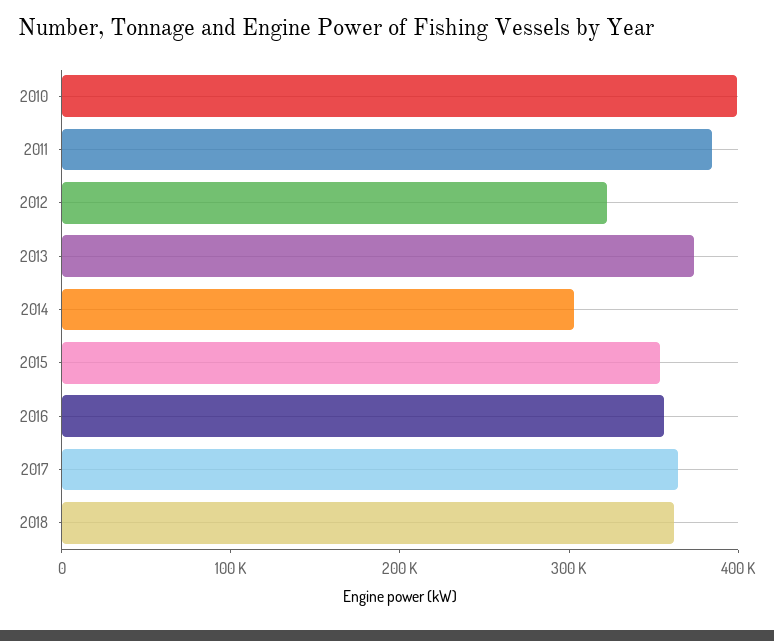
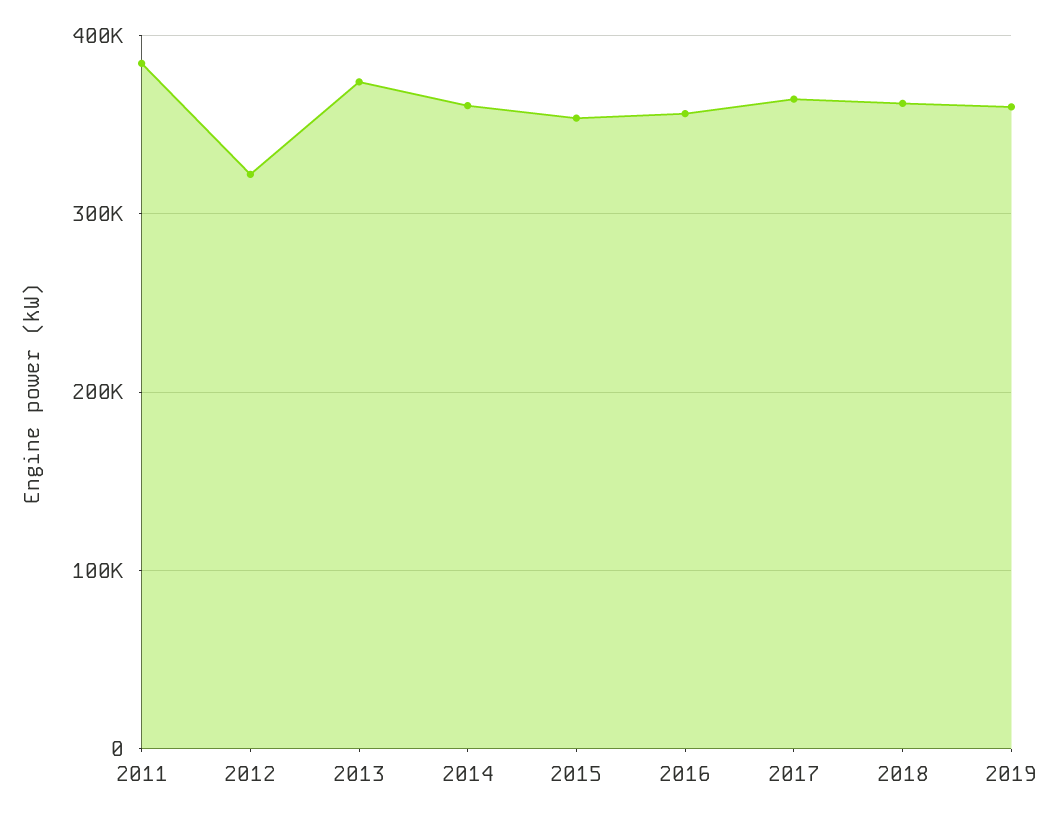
2010: 400000 -> none
2014: 300000 -> 360000
2019: none -> 360000

